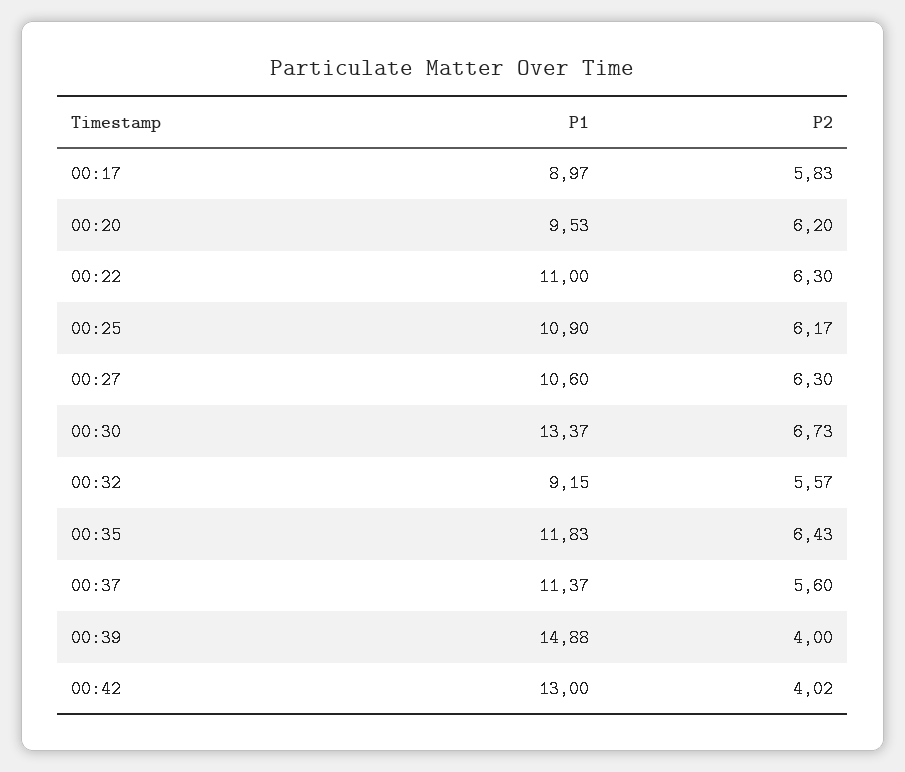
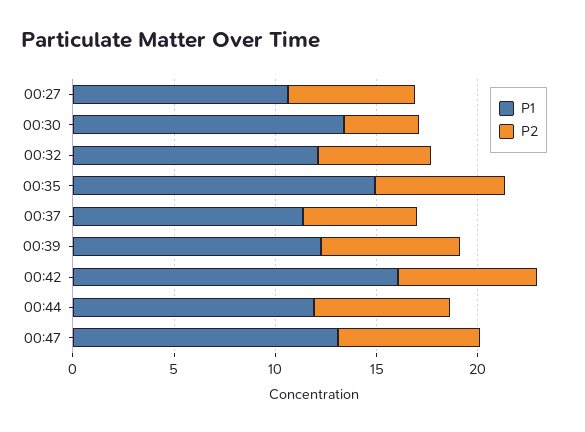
P1, 00:17: 8.97 -> none
P2, 00:17: 5.83 -> none
P1, 00:20: 9.53 -> none
P2, 00:20: 6.2 -> none
P1, 00:22: 11 -> none
P2, 00:22: 6.3 -> none
P1, 00:25: 10.9 -> none
P2, 00:25: 6.17 -> none
P2, 00:30: 6.73 -> 4
P1, 00:32: 9.15 -> 12
P1, 00:35: 11.83 -> 15
P1, 00:39: 14.88 -> 12
P2, 00:39: 4 -> 7
P1, 00:42: 13 -> 16
P2, 00:42: 4.02 -> 7
P1, 00:44: none -> 12
P2, 00:44: none -> 7
P1, 00:47: none -> 13
P2, 00:47: none -> 7

